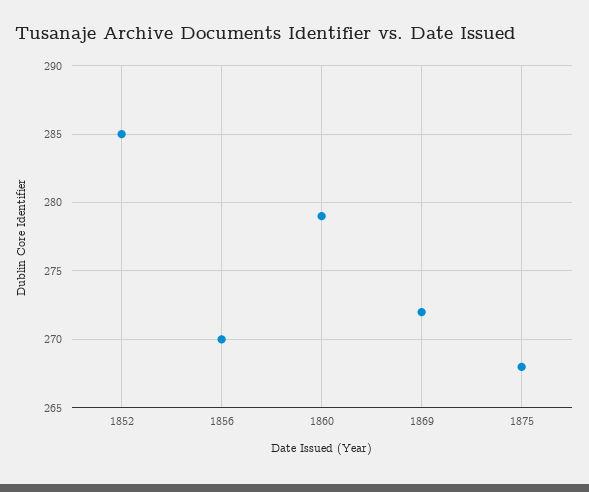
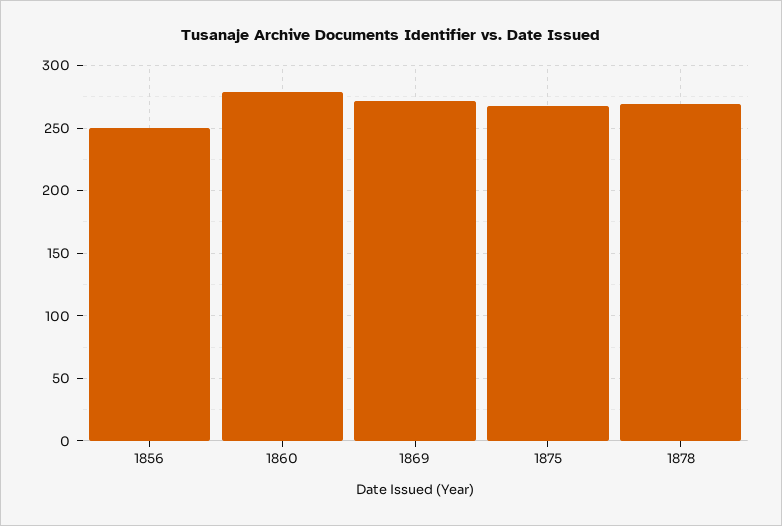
1852: 285 -> none
1856: 270 -> 250
1878: none -> 270

